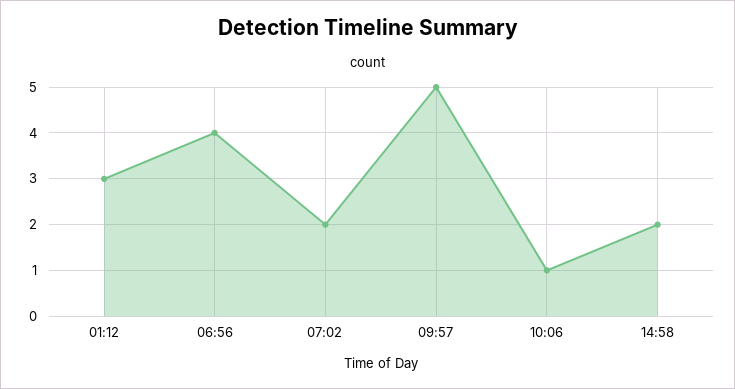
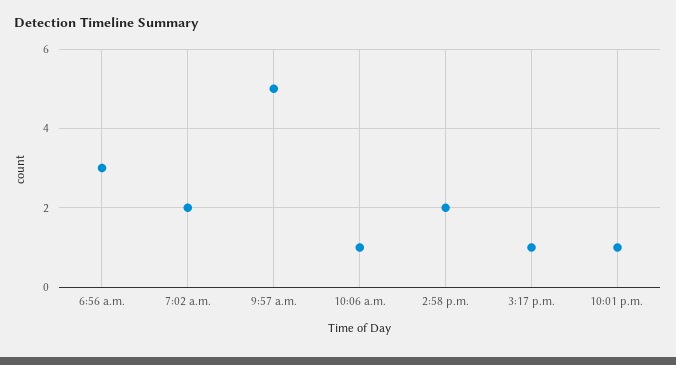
01:12: 3 -> none
06:56: 4 -> 3
3:17 p.m.: none -> 1
10:01 p.m.: none -> 1

